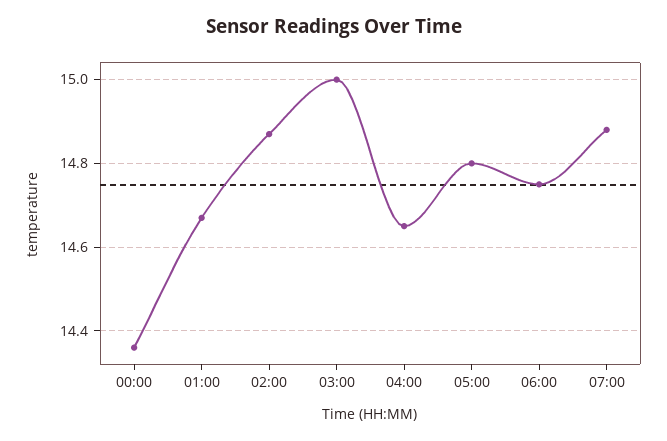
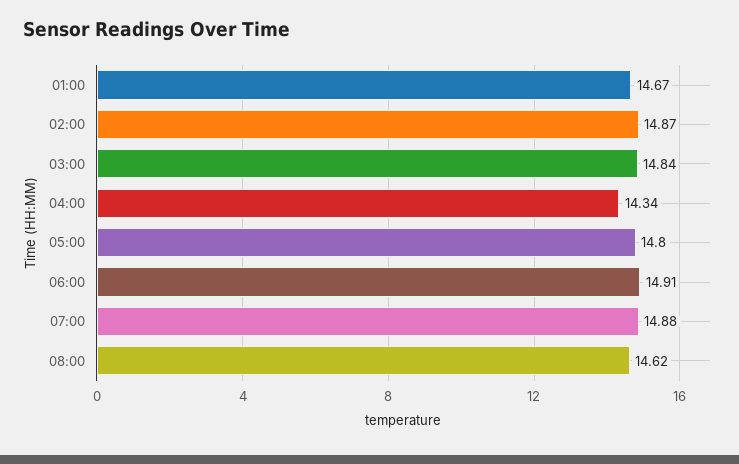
00:00: 14.35 -> none
03:00: 15 -> 14.84
04:00: 14.65 -> 14.34
06:00: 14.75 -> 14.91
08:00: none -> 14.62

